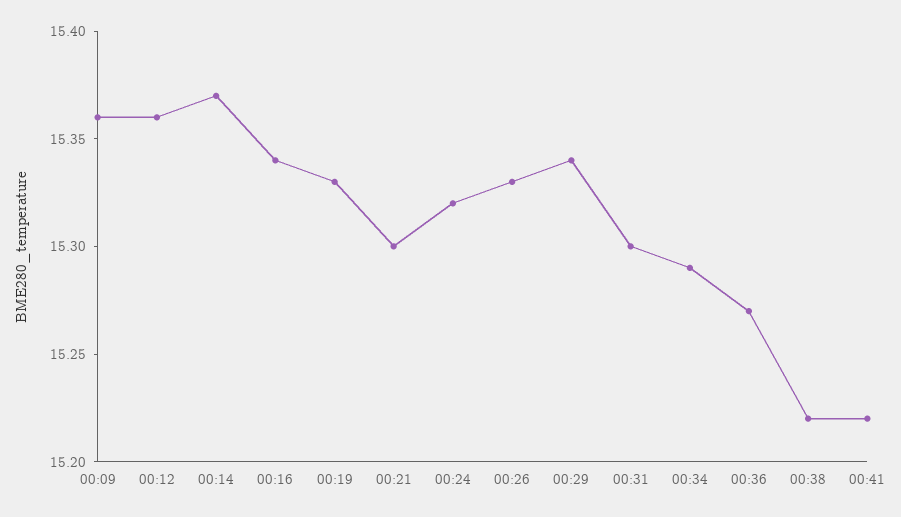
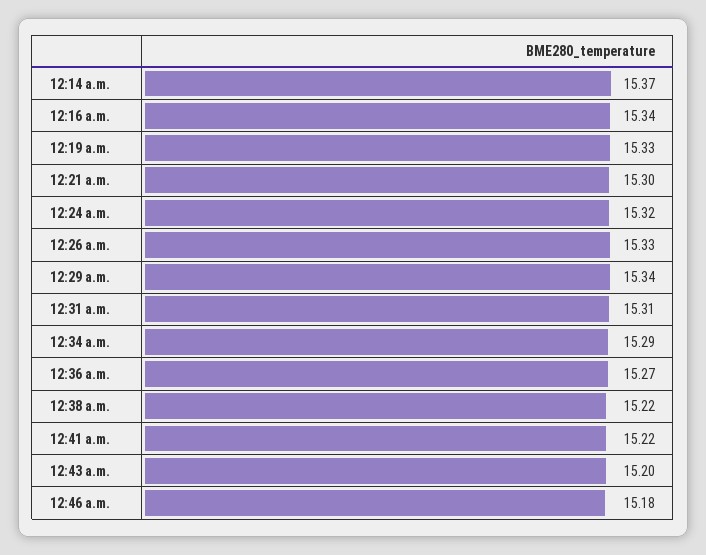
00:09: 15.36 -> none
00:12: 15.36 -> none
00:31: 15.3 -> 15.31
12:43 a.m.: none -> 15.2
12:46 a.m.: none -> 15.18

